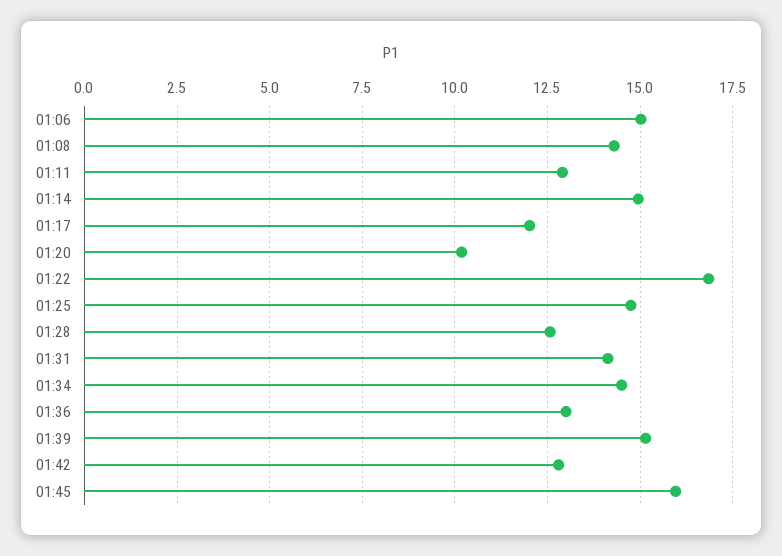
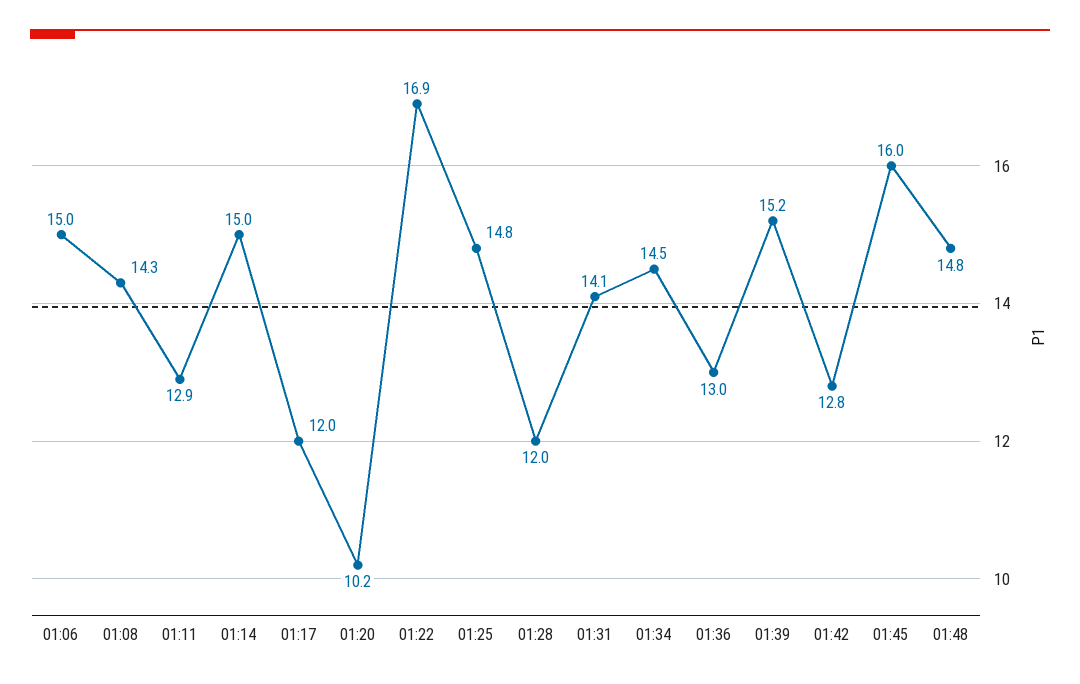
01:28: 12.5 -> 12
01:48: none -> 14.8

